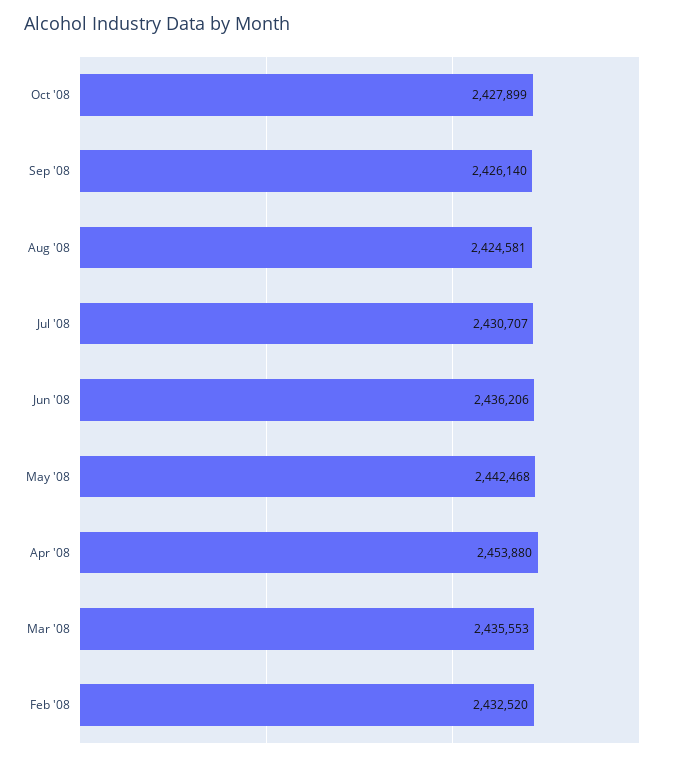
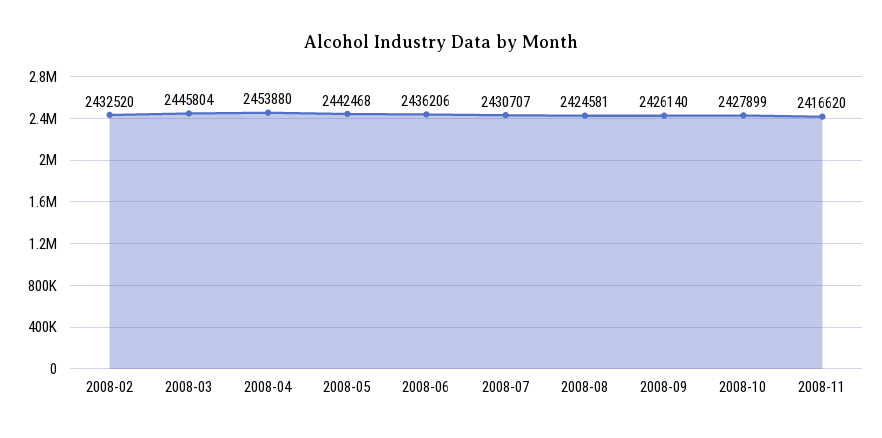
Mar '08: 2435553 -> 2445804
2008-11: none -> 2416620

